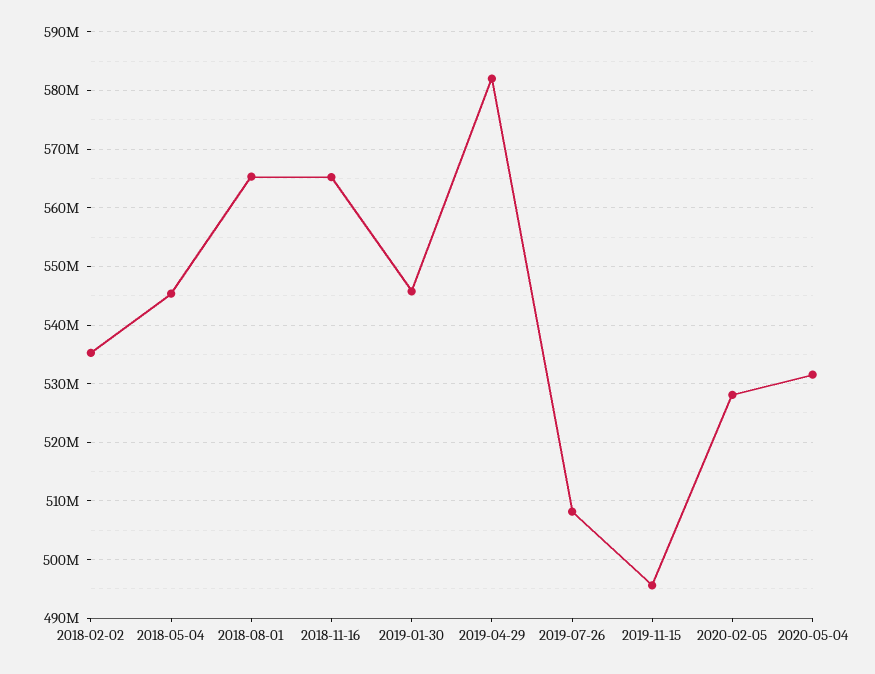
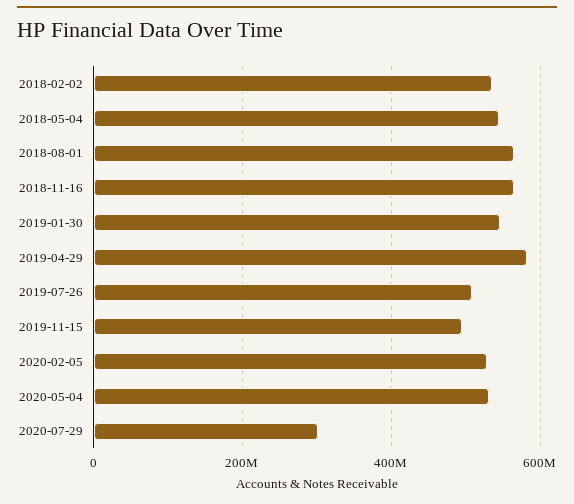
2020-07-29: none -> 300000000

